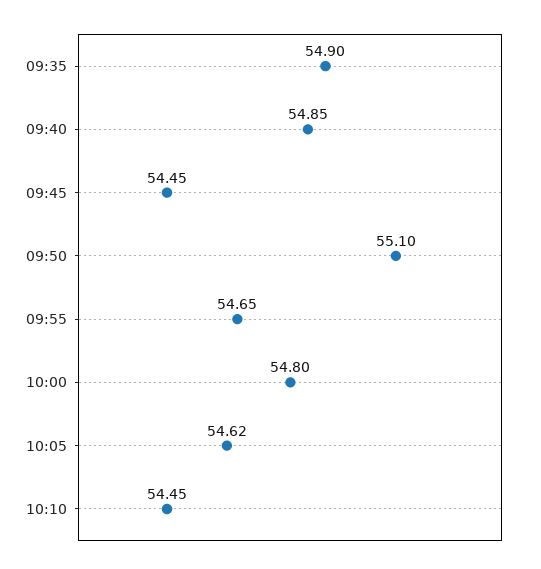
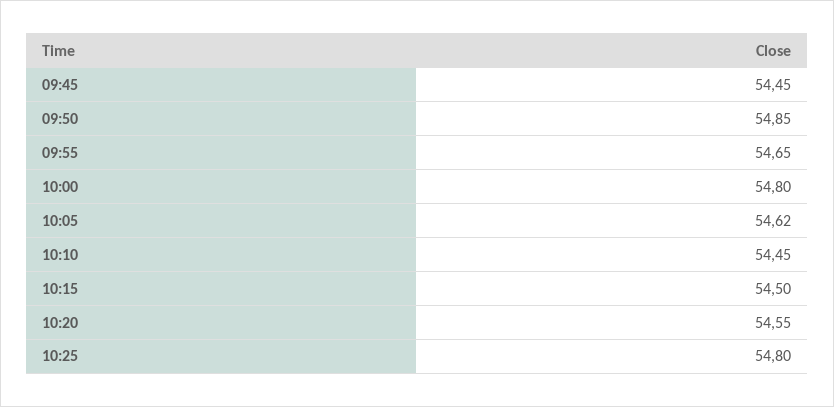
09:35: 54.9 -> none
09:40: 54.85 -> none
09:50: 55.1 -> 54.85
10:15: none -> 54.5
10:20: none -> 54.55
10:25: none -> 54.8

